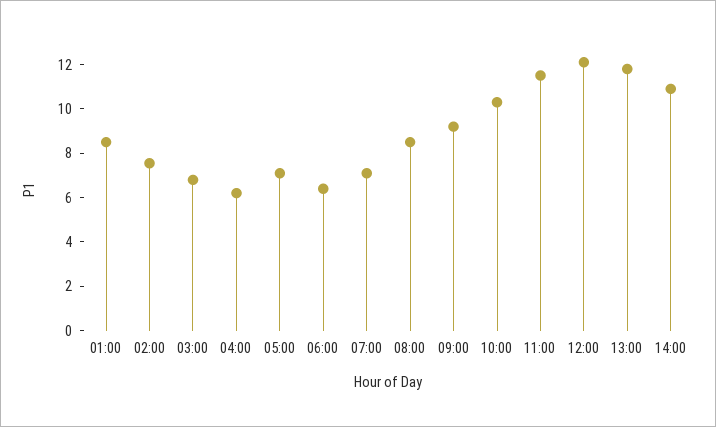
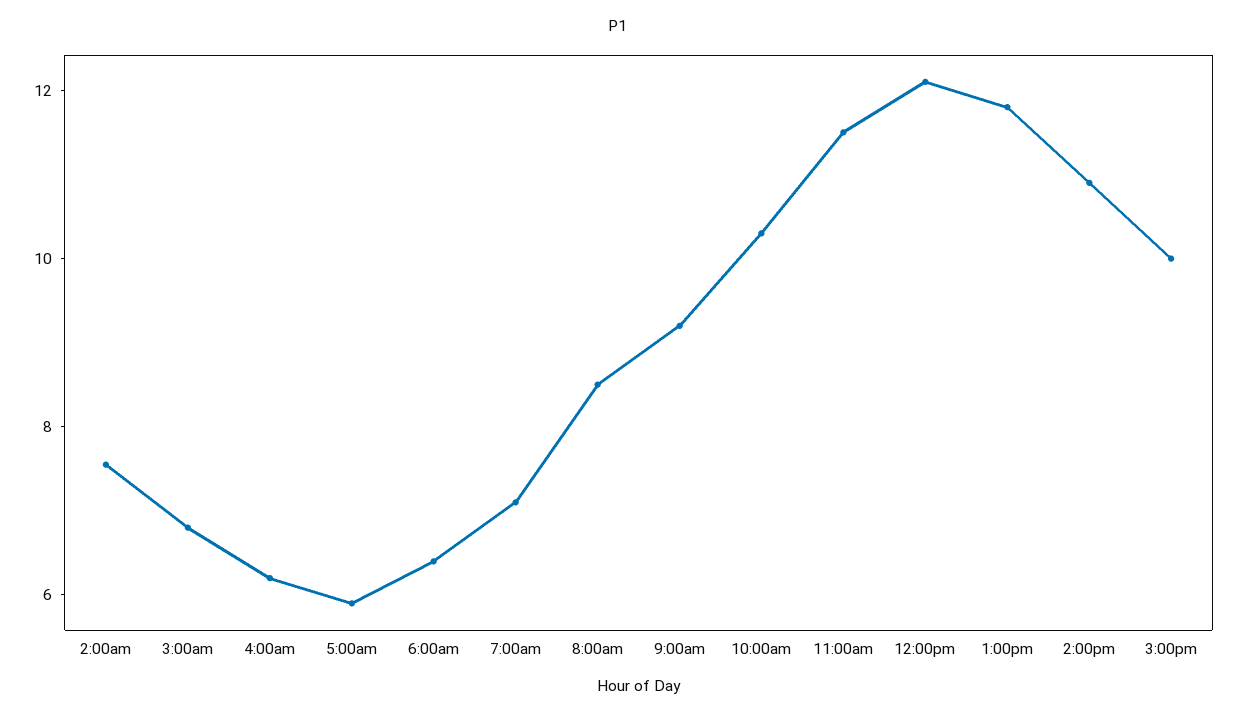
01:00: 8.5 -> none
05:00: 7 -> 6
3:00pm: none -> 10

